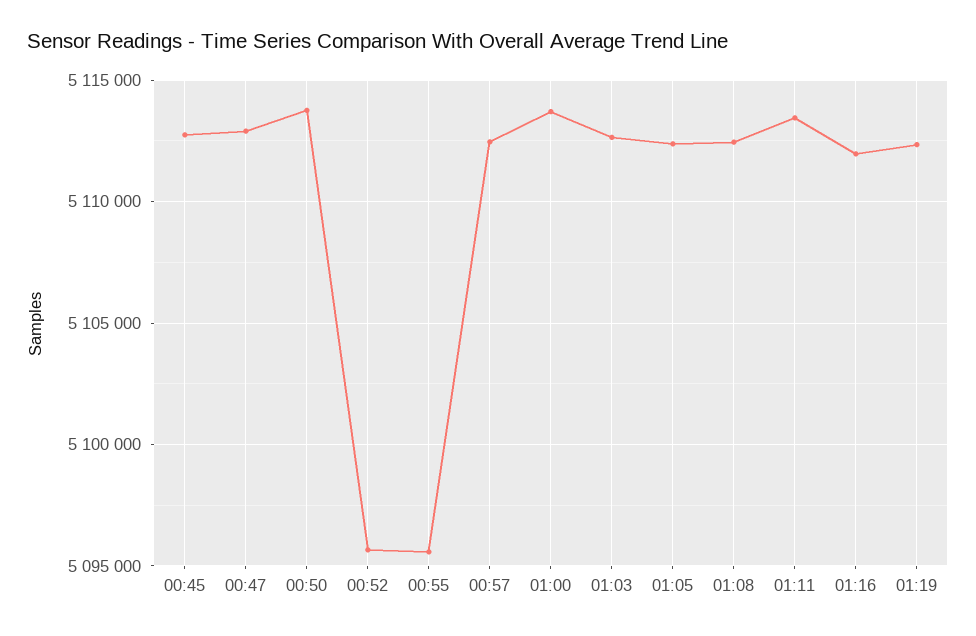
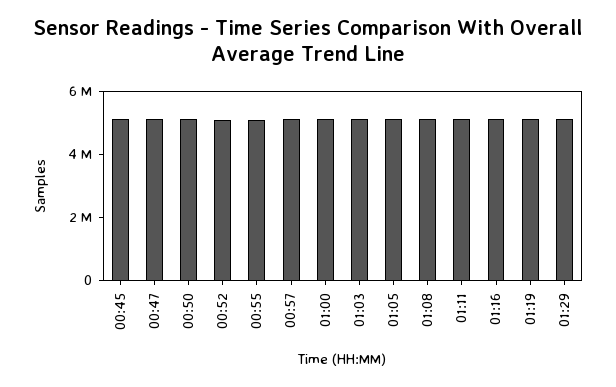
01:29: none -> 5000000

